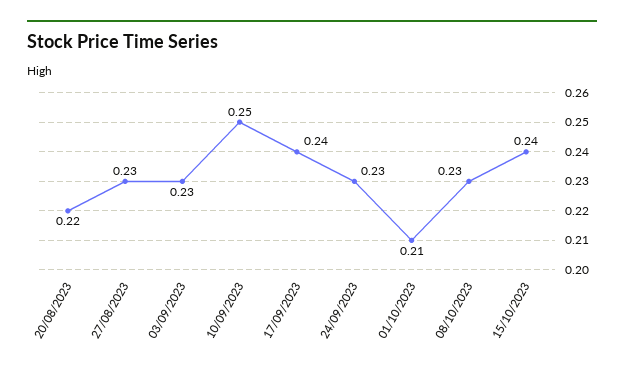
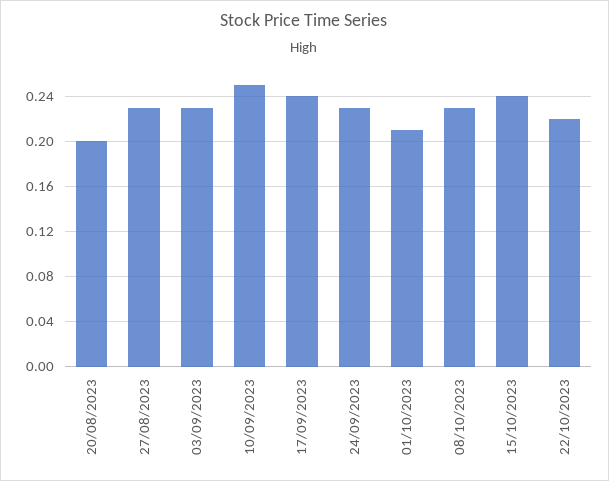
20/08/2023: 0.22 -> 0.2
22/10/2023: none -> 0.22

